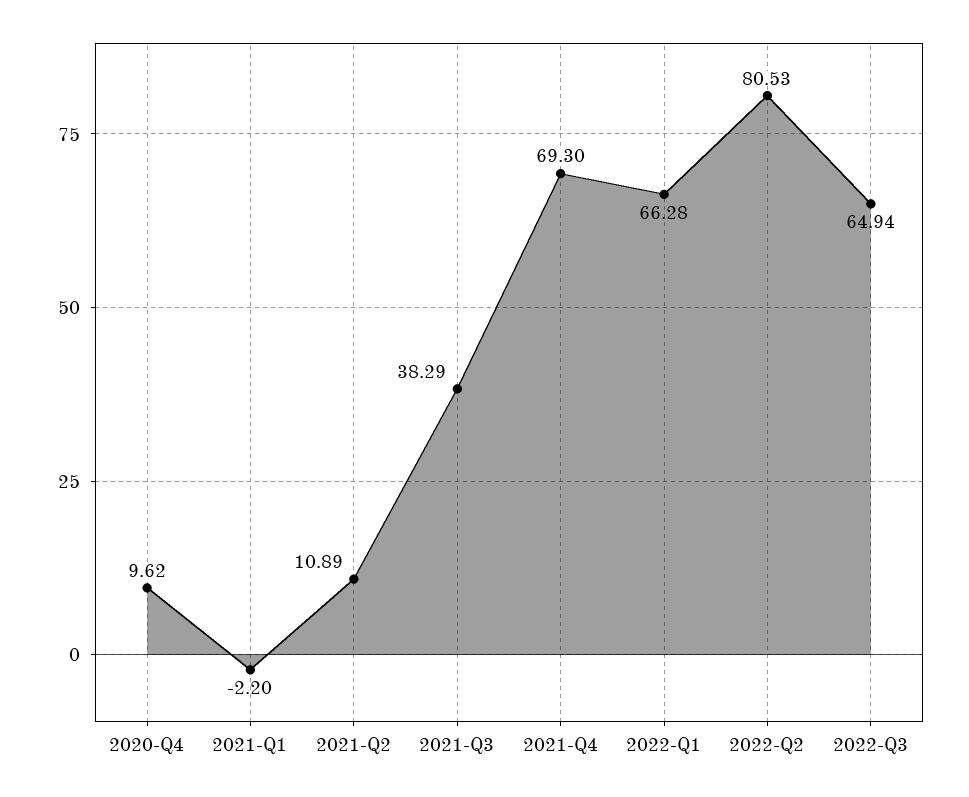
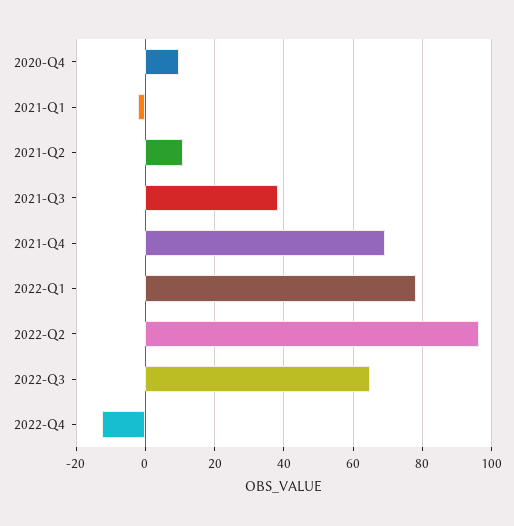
2022-Q1: 66.28 -> 78
2022-Q2: 80.53 -> 96
2022-Q4: none -> -12

